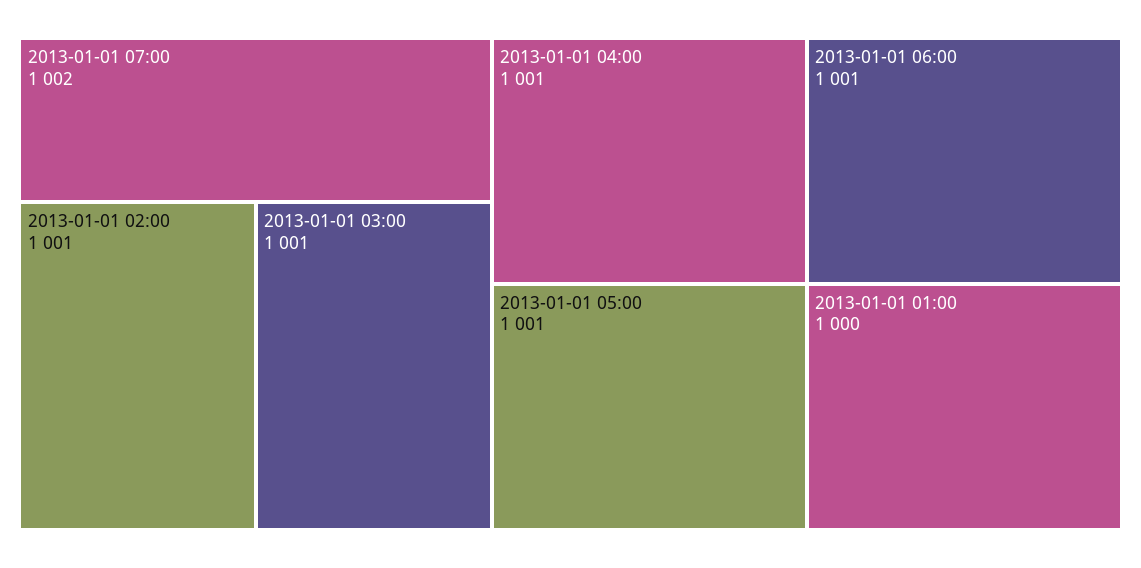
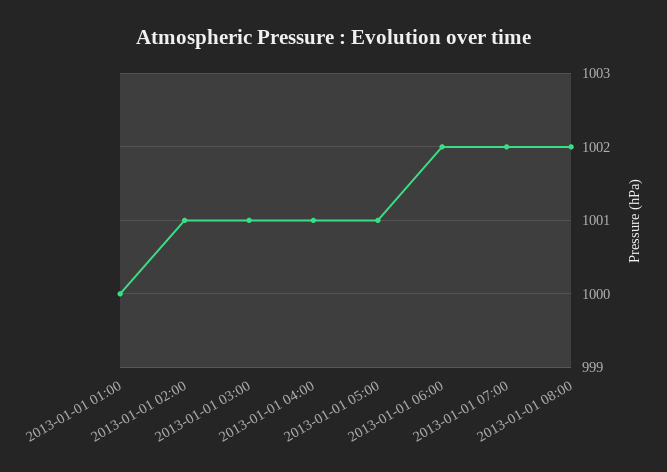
2013-01-01 06:00: 1001 -> 1002
2013-01-01 08:00: none -> 1002

